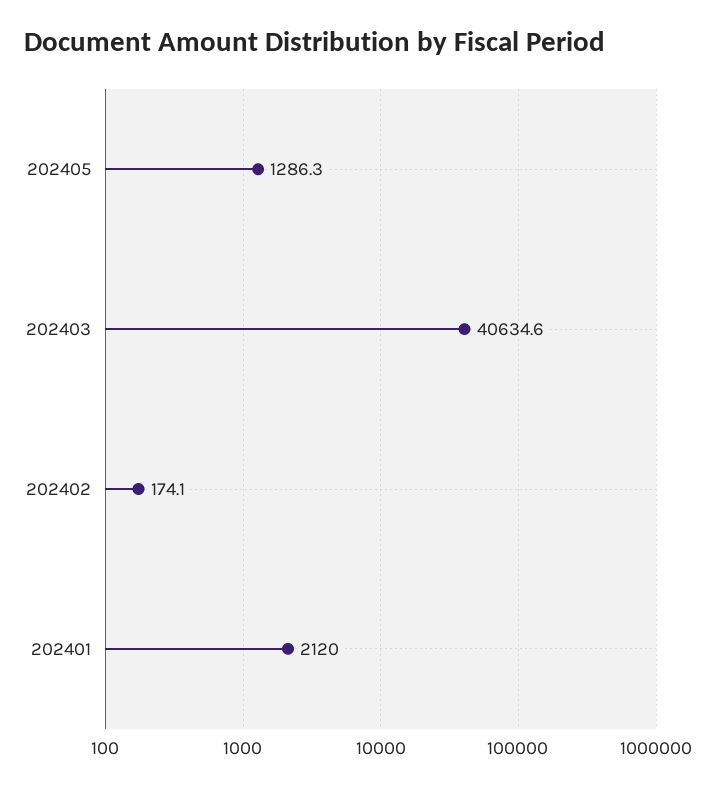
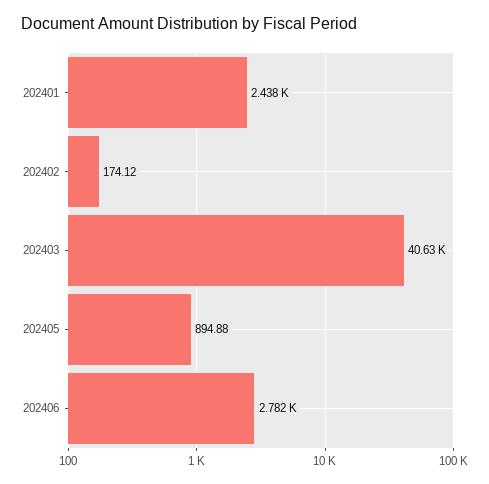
202405: 1286.3 -> 894.88
202401: 2120 -> 2438
202406: none -> 2782

